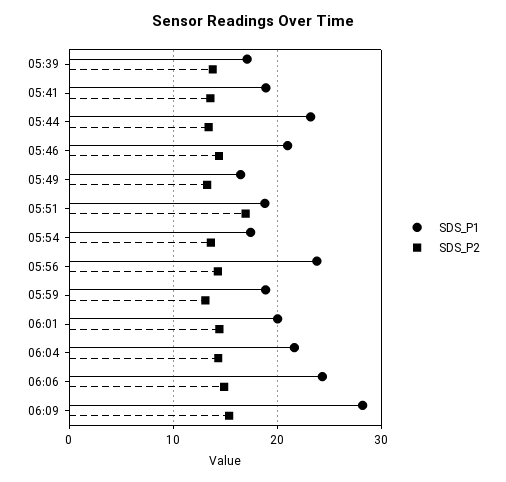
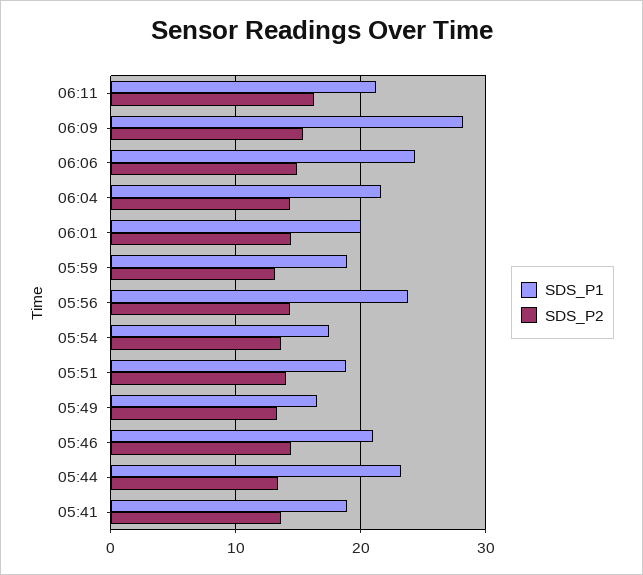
SDS_P1, 05:39: 17 -> none
SDS_P2, 05:39: 14 -> none
SDS_P2, 05:51: 17 -> 14
SDS_P1, 06:11: none -> 21
SDS_P2, 06:11: none -> 16

